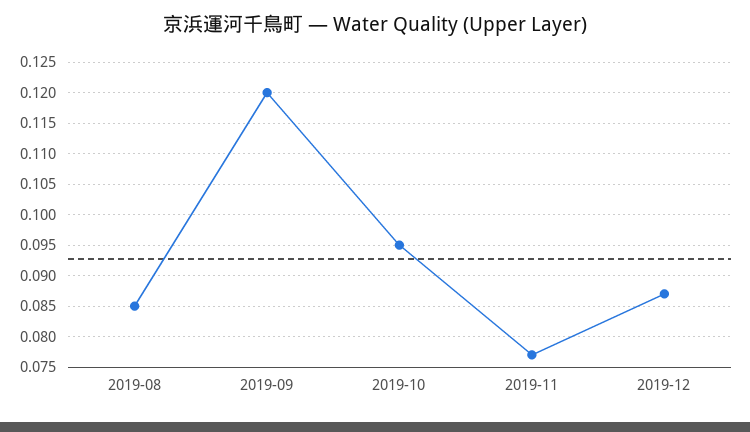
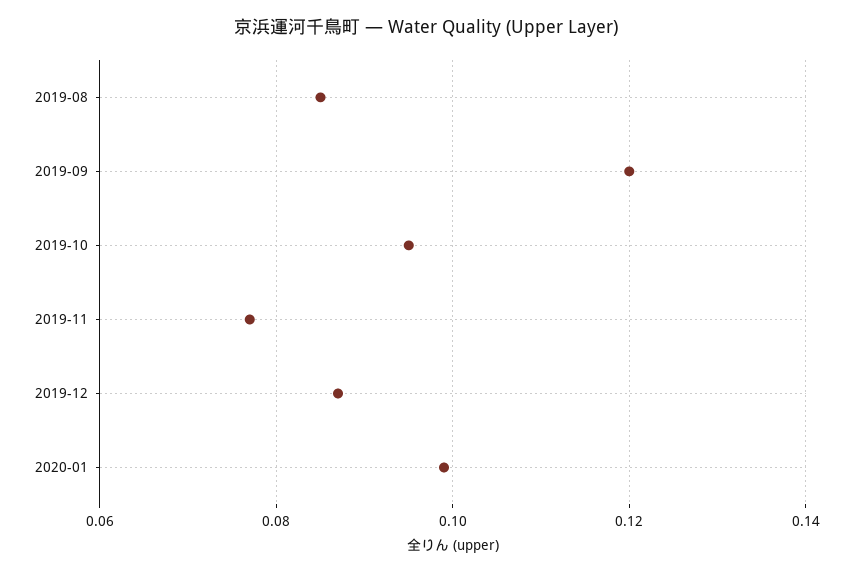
2020-01: none -> 0.1

